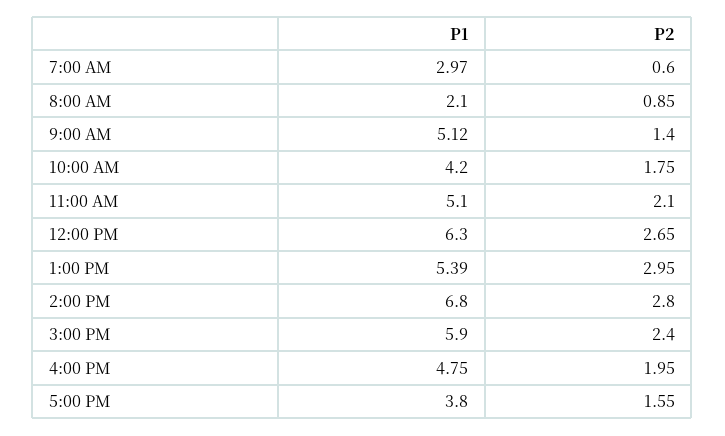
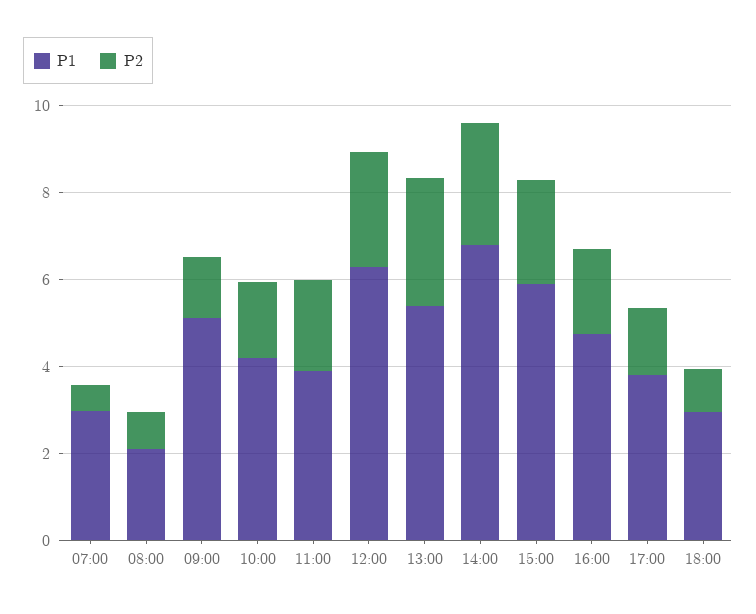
P1, 11:00 AM: 5.1 -> 4
P1, 18:00: none -> 3
P2, 18:00: none -> 1

